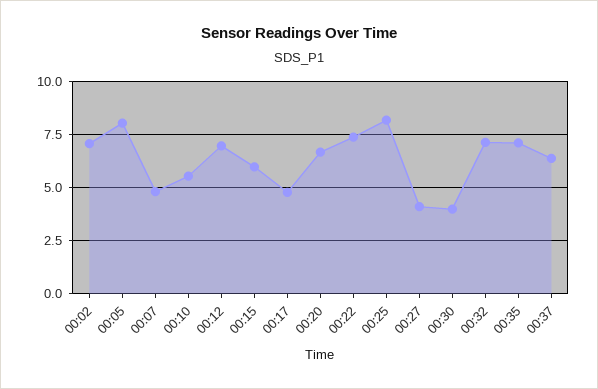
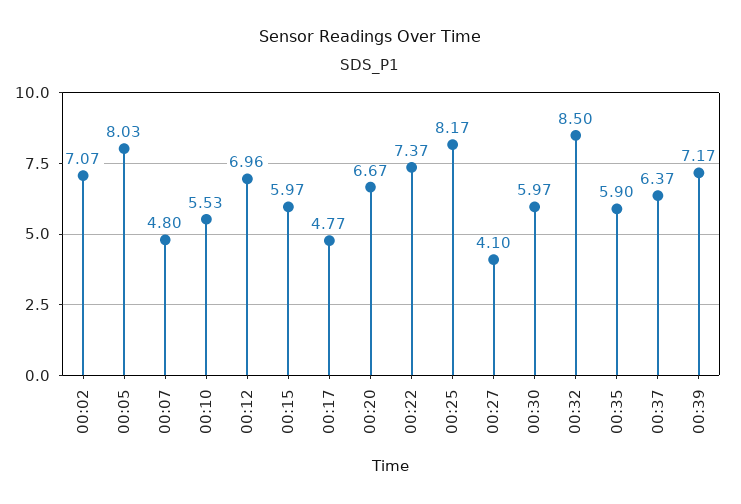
00:30: 4 -> 5.97
00:32: 7 -> 8.5
00:35: 7 -> 5.9
00:39: none -> 7.17

